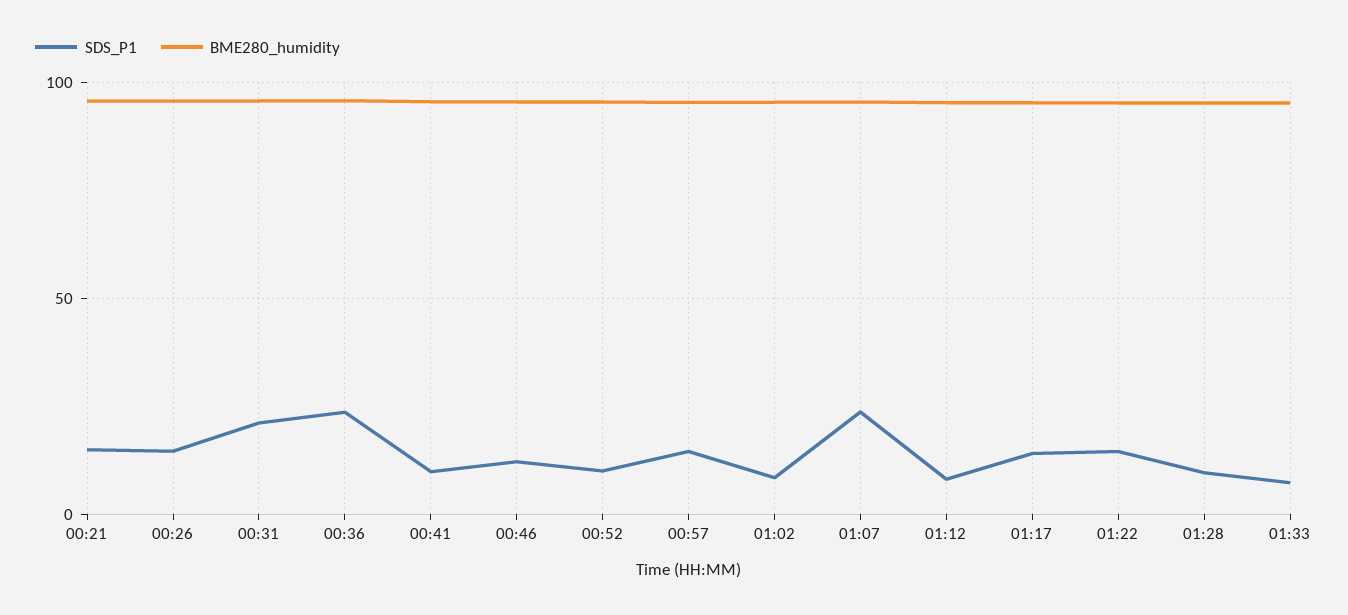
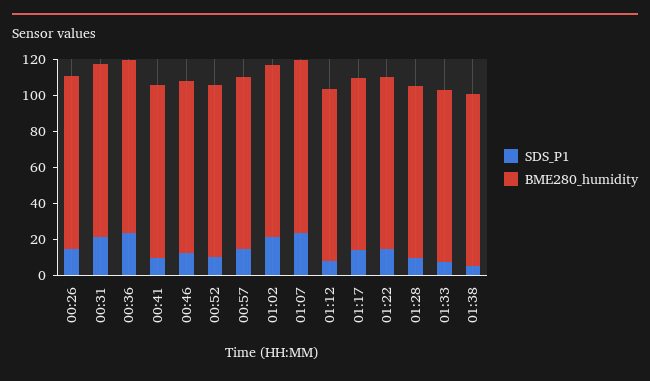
SDS_P1, 00:21: 15 -> none
BME280_humidity, 00:21: 95 -> none
SDS_P1, 01:02: 10 -> 20
SDS_P1, 01:38: none -> 5
BME280_humidity, 01:38: none -> 95

